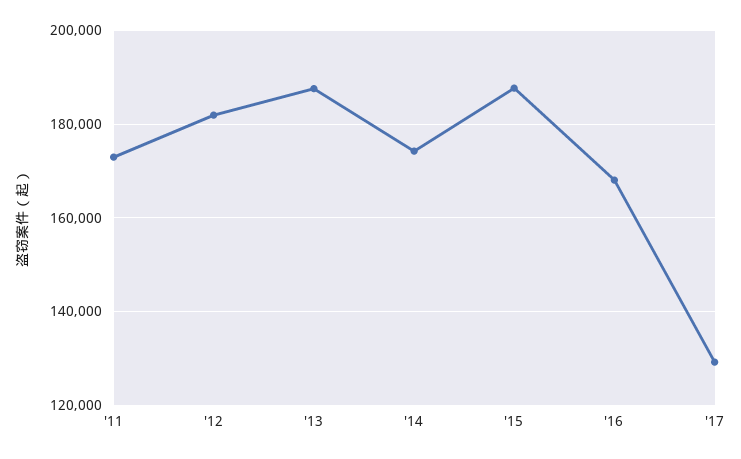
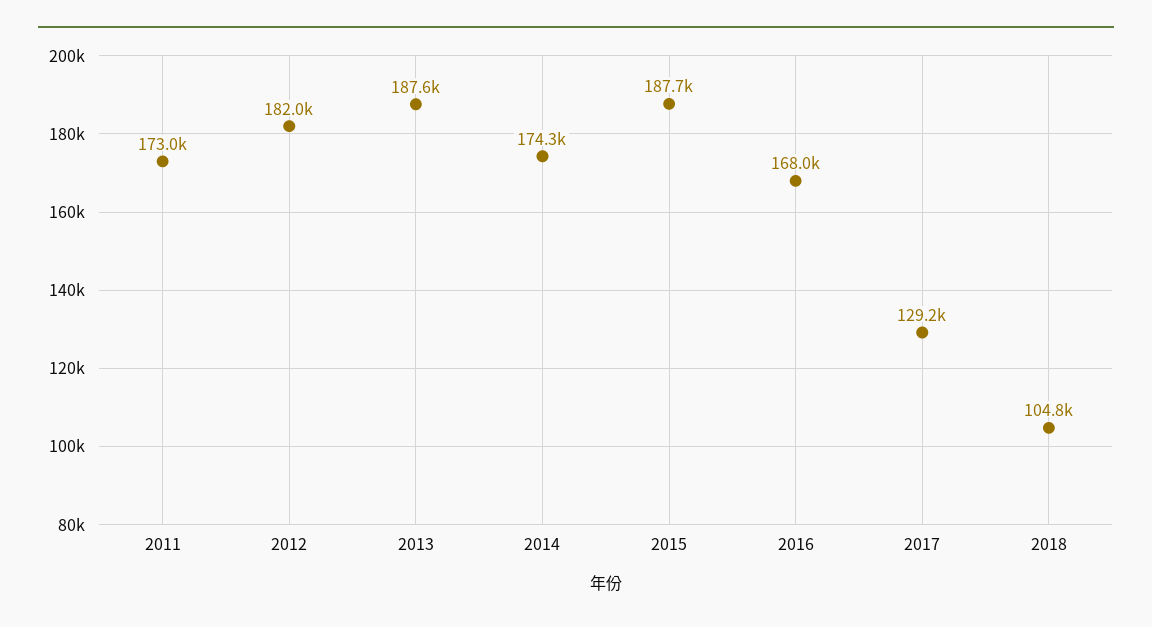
2018: none -> 104800

